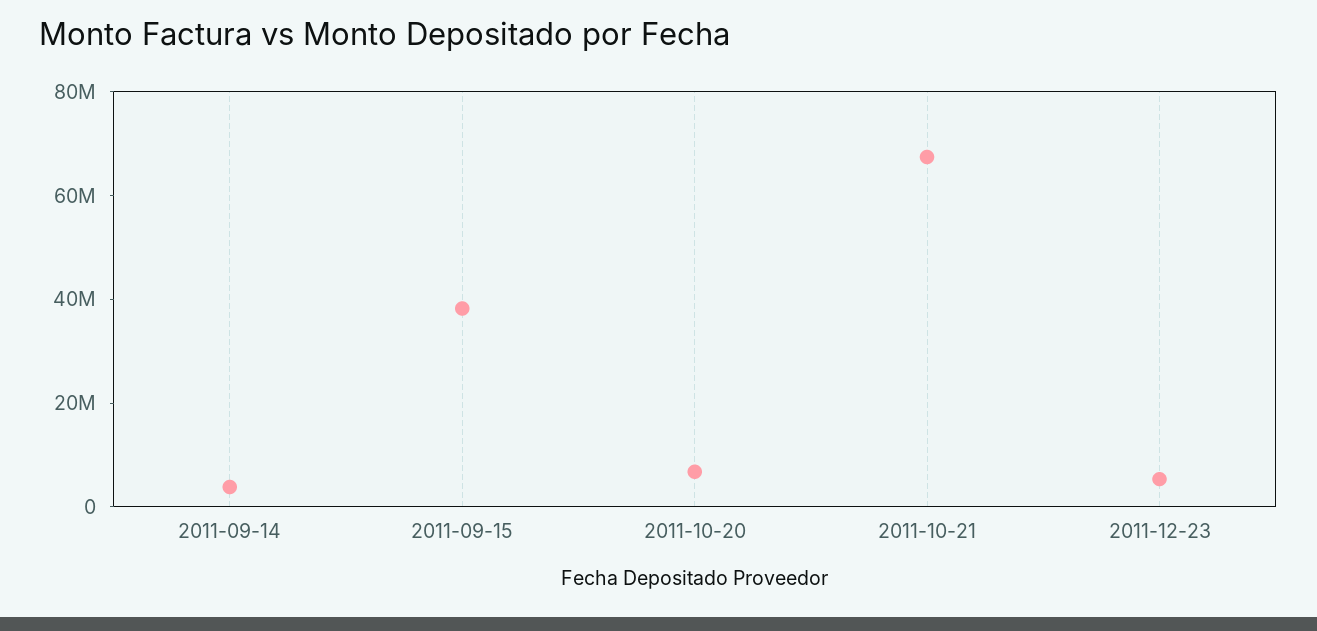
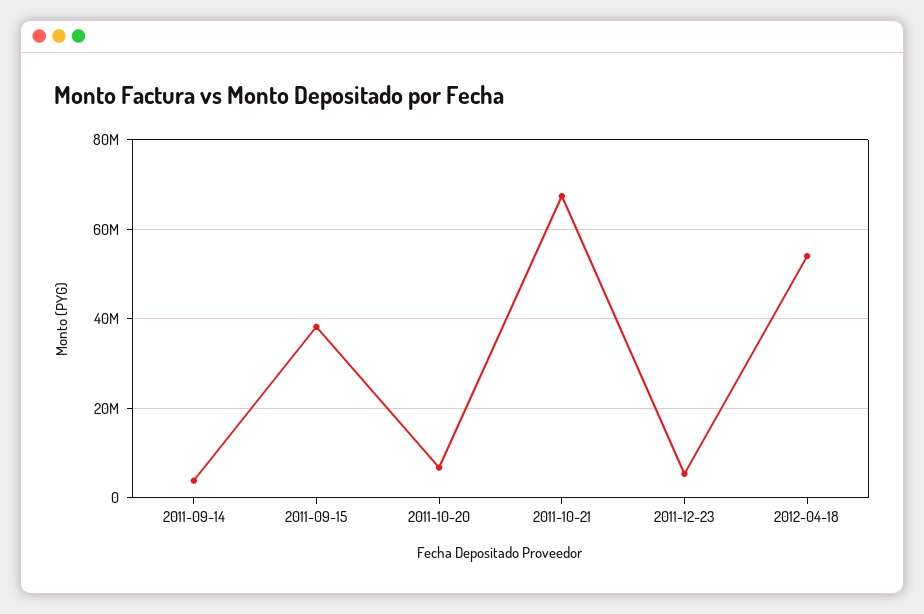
2012-04-18: none -> 54000000

